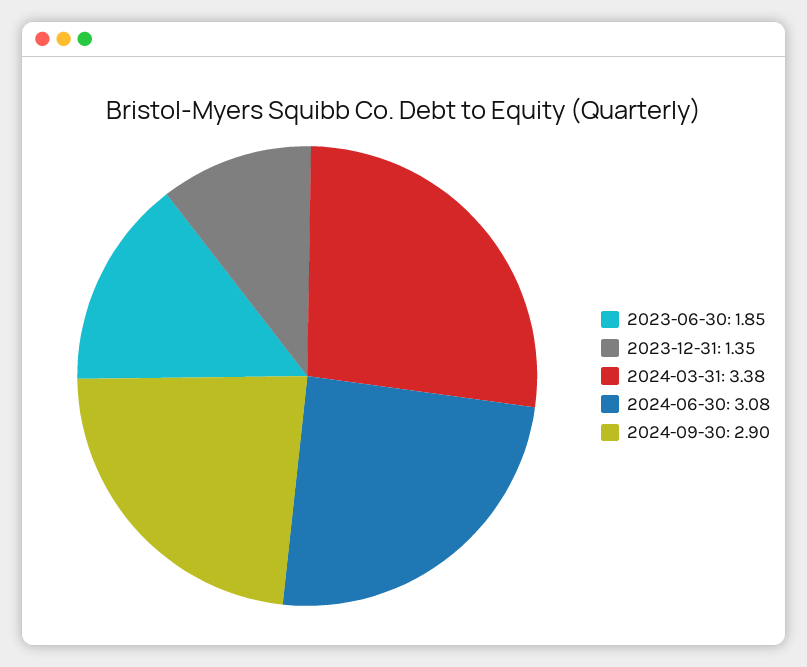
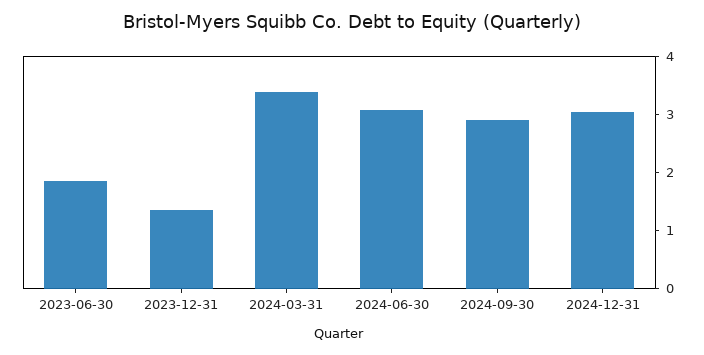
2024-12-31: none -> 3

